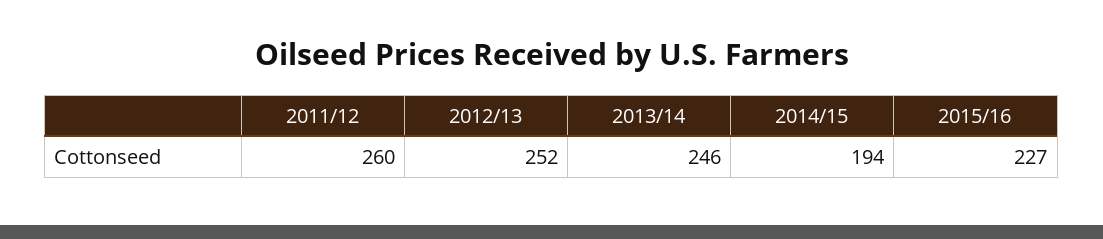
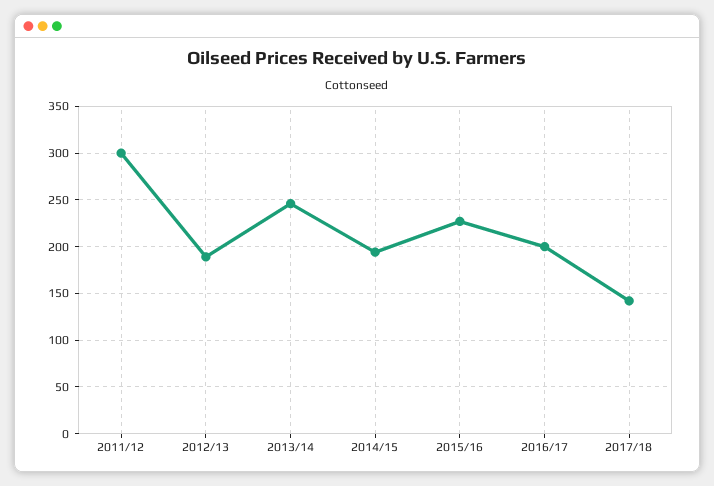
2011/12: 260 -> 300
2012/13: 252 -> 190
2016/17: none -> 200
2017/18: none -> 140

